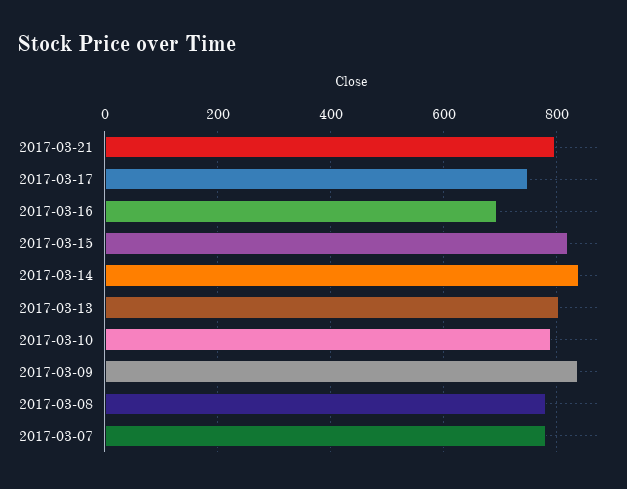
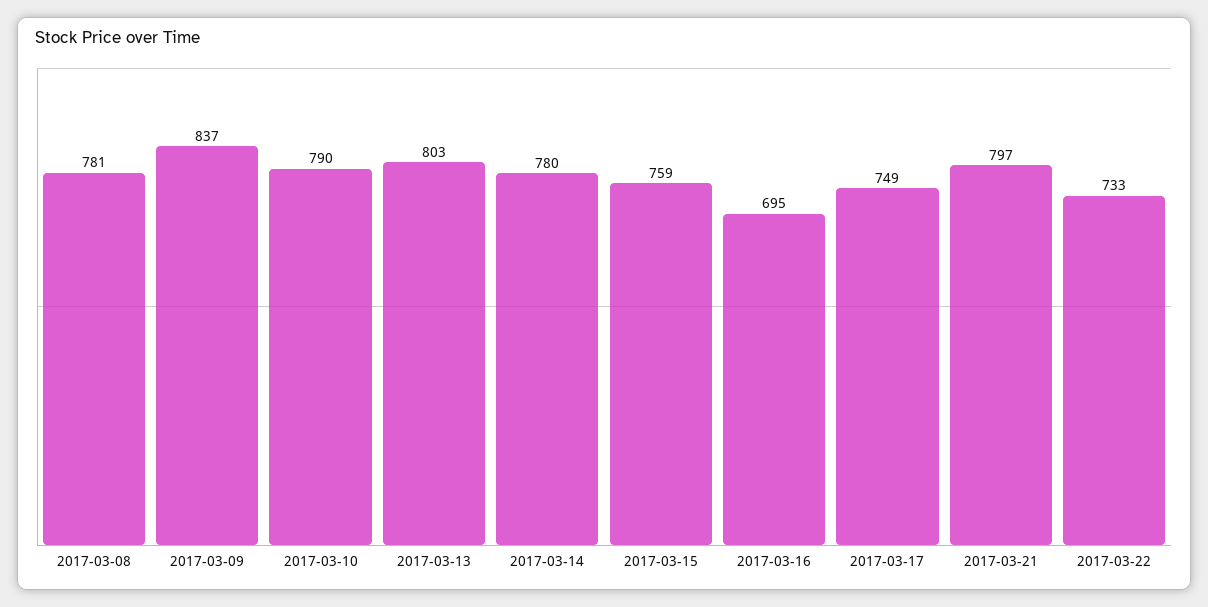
2017-03-15: 820 -> 759
2017-03-14: 840 -> 780
2017-03-07: 780 -> none
2017-03-22: none -> 733

